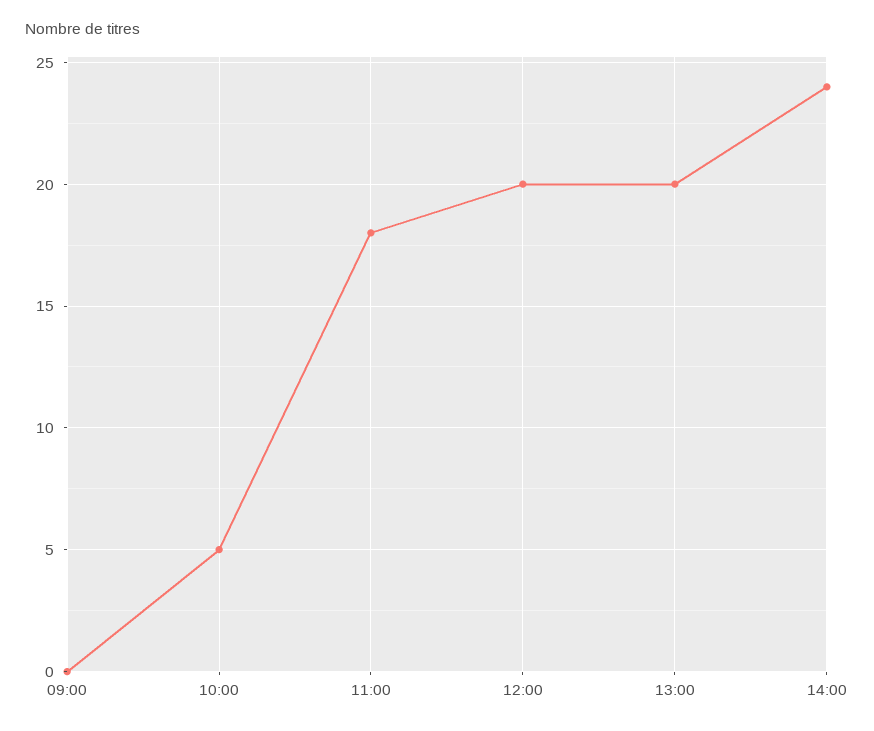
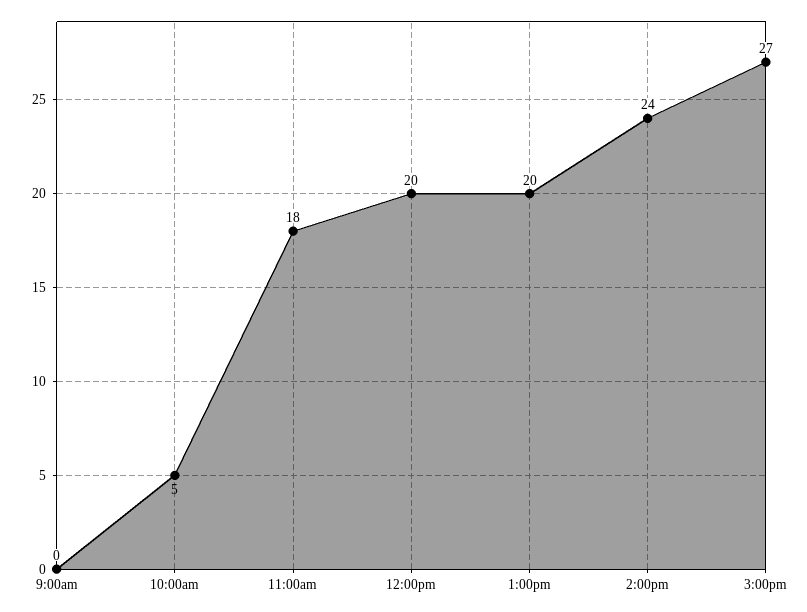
3:00pm: none -> 27

